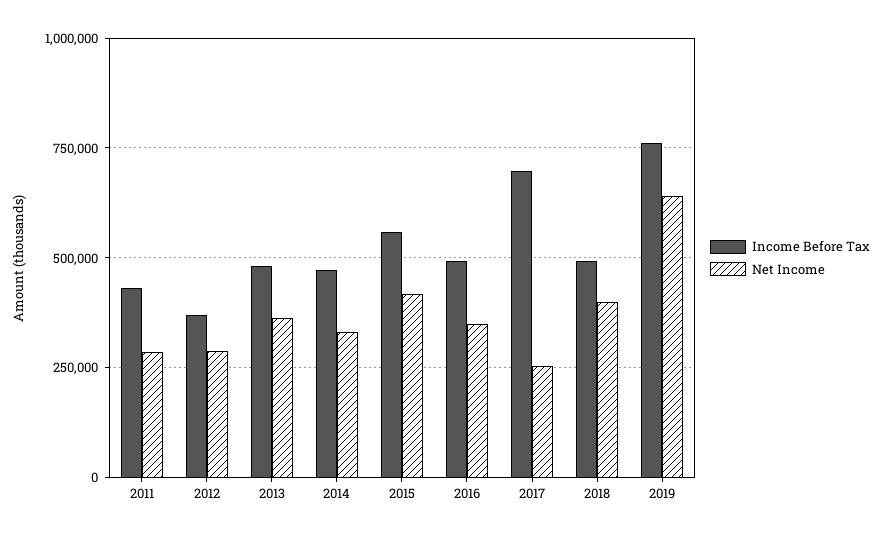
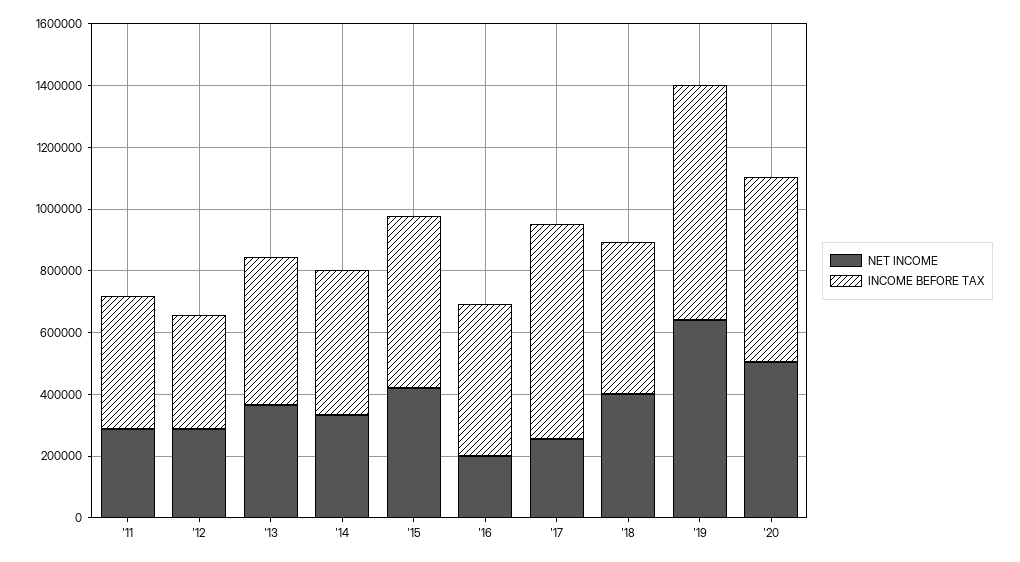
Net Income, 2016: 350000 -> 200000
Net Income, '20: none -> 500000
Income Before Tax, '20: none -> 600000

